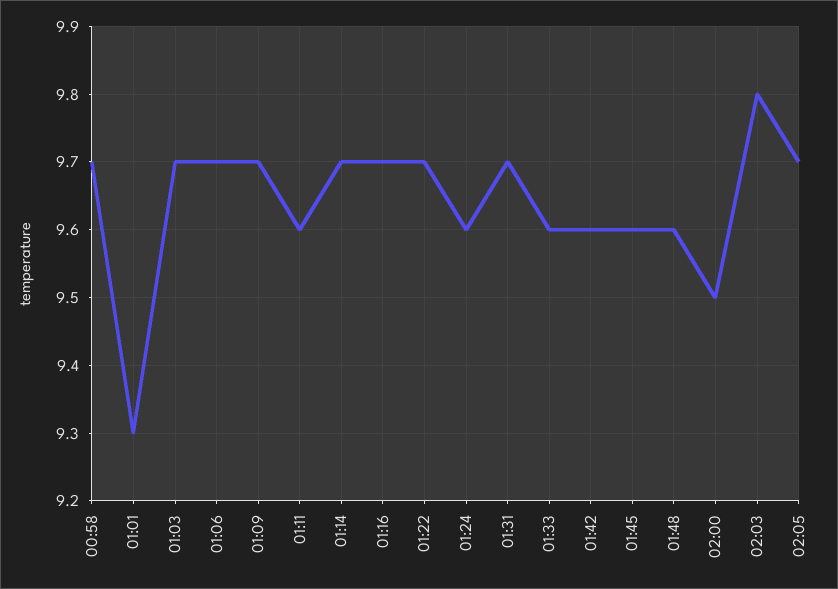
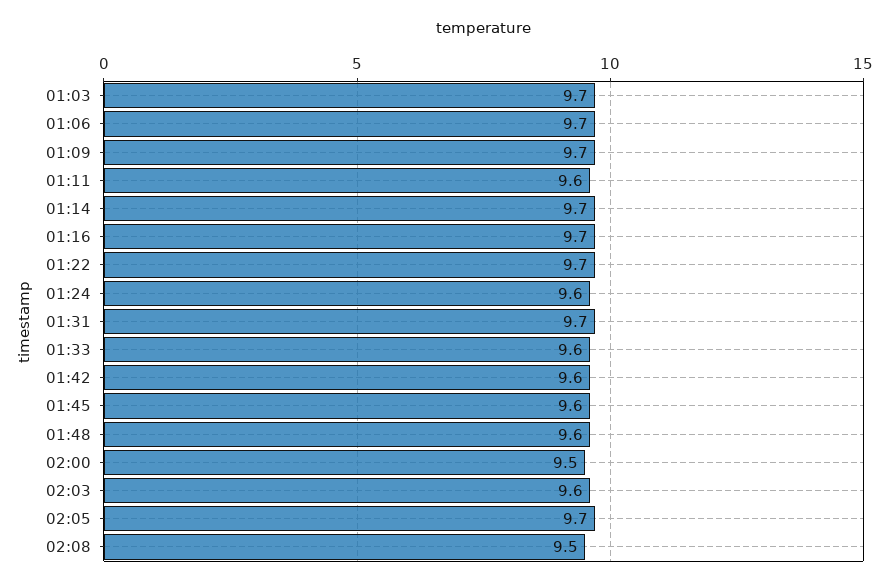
00:58: 9.7 -> none
01:01: 9.3 -> none
02:03: 9.8 -> 9.6
02:08: none -> 9.5

